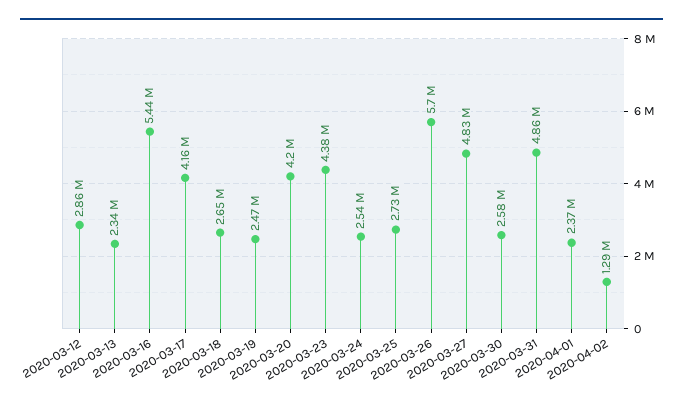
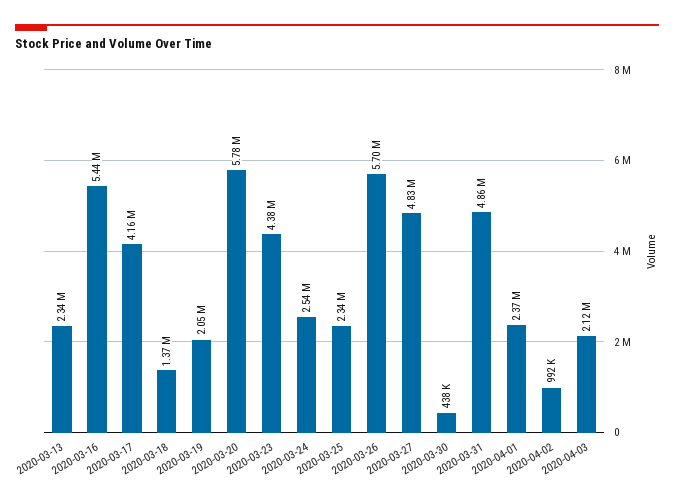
2020-03-12: 2860000 -> none
2020-03-18: 2650000 -> 1370000
2020-03-19: 2470000 -> 2050000
2020-03-20: 4200000 -> 5780000
2020-03-25: 2730000 -> 2340000
2020-03-30: 2580000 -> 438000
2020-04-02: 1290000 -> 992000
2020-04-03: none -> 2120000

